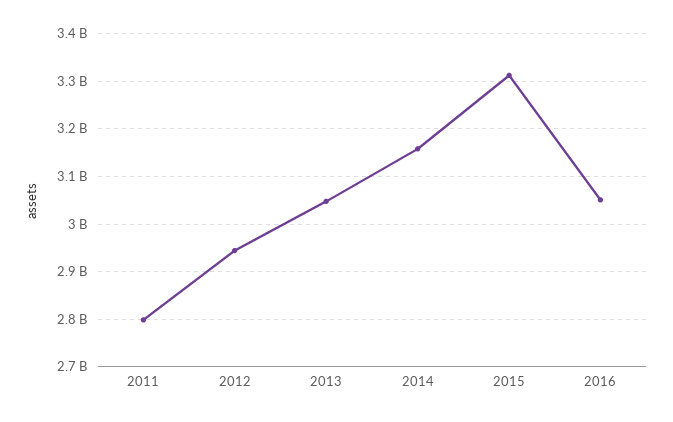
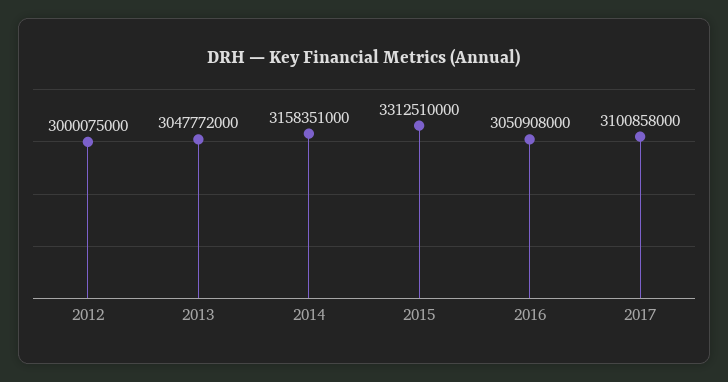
2011: 2800000000 -> none
2012: 2940000000 -> 3000075000
2017: none -> 3100858000

